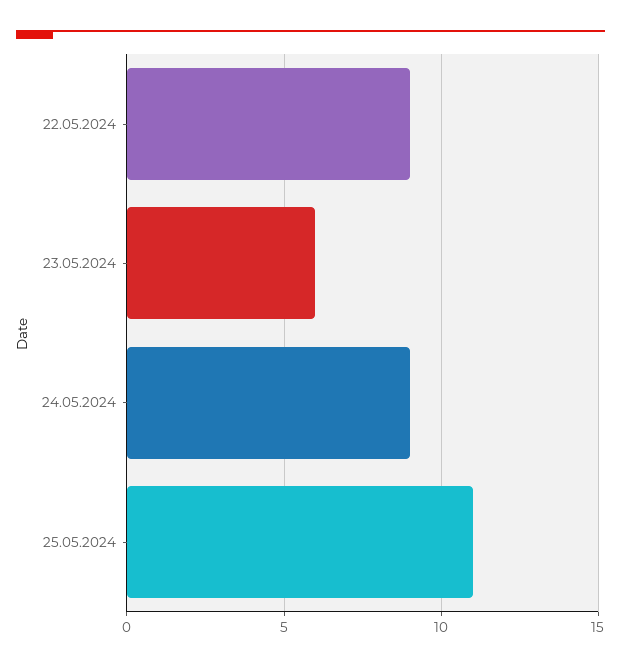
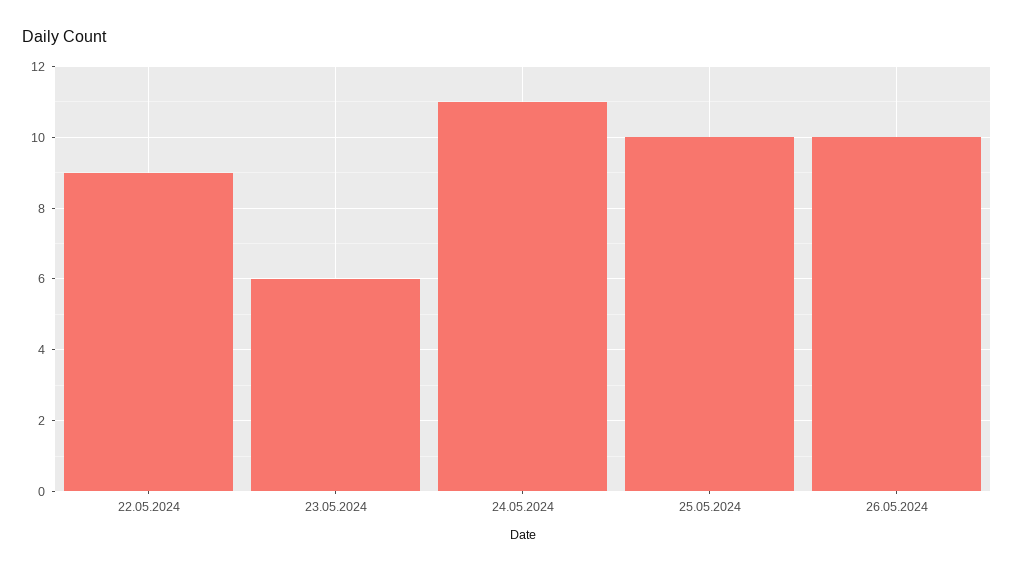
24.05.2024: 9 -> 11
25.05.2024: 11 -> 10
26.05.2024: none -> 10

